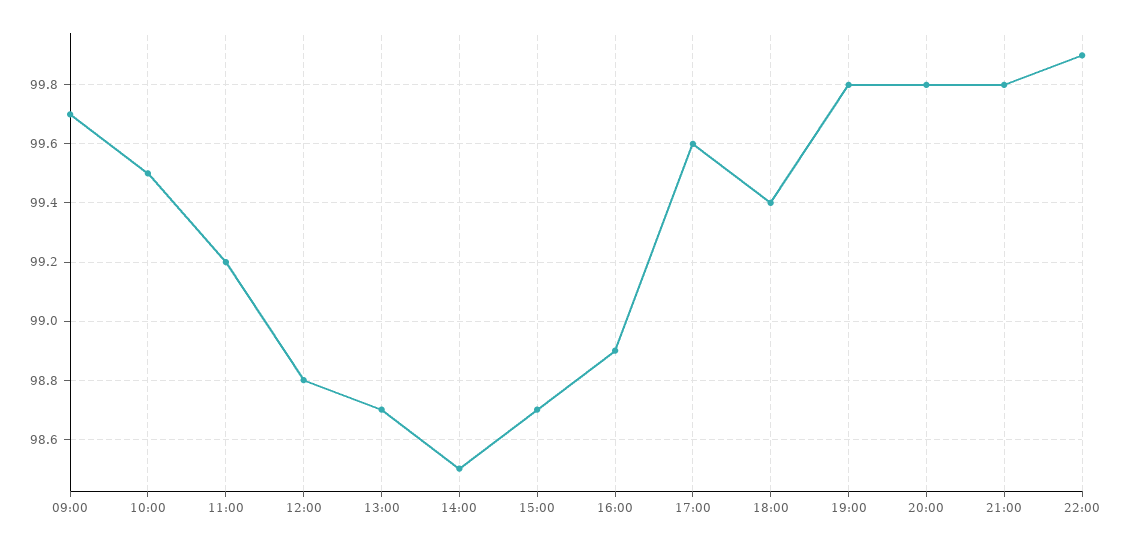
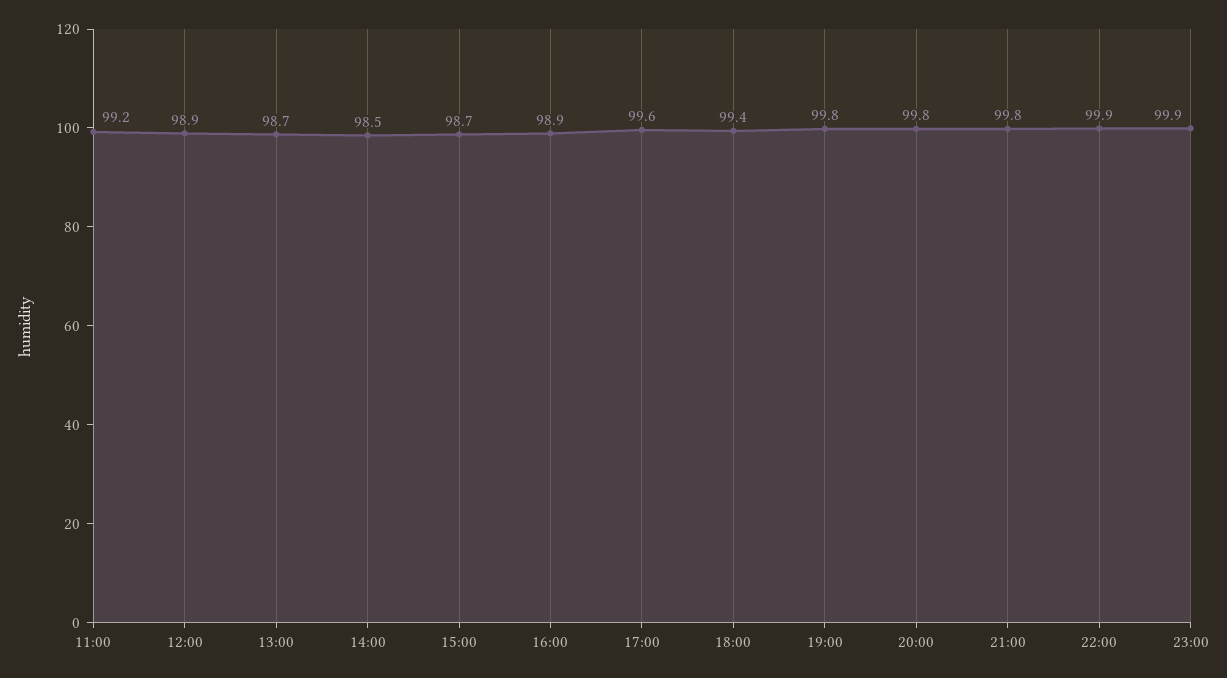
09:00: 99.7 -> none
10:00: 99.5 -> none
12:00: 98.8 -> 98.9
23:00: none -> 99.9

